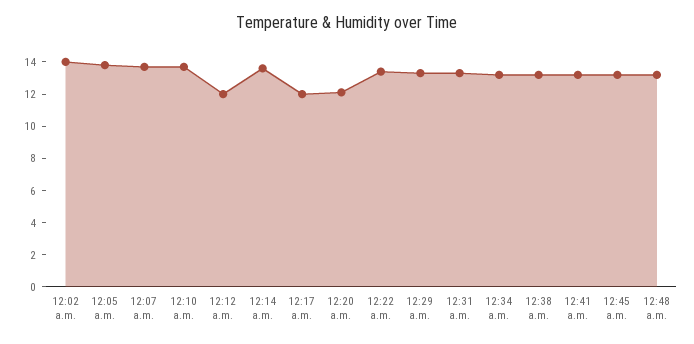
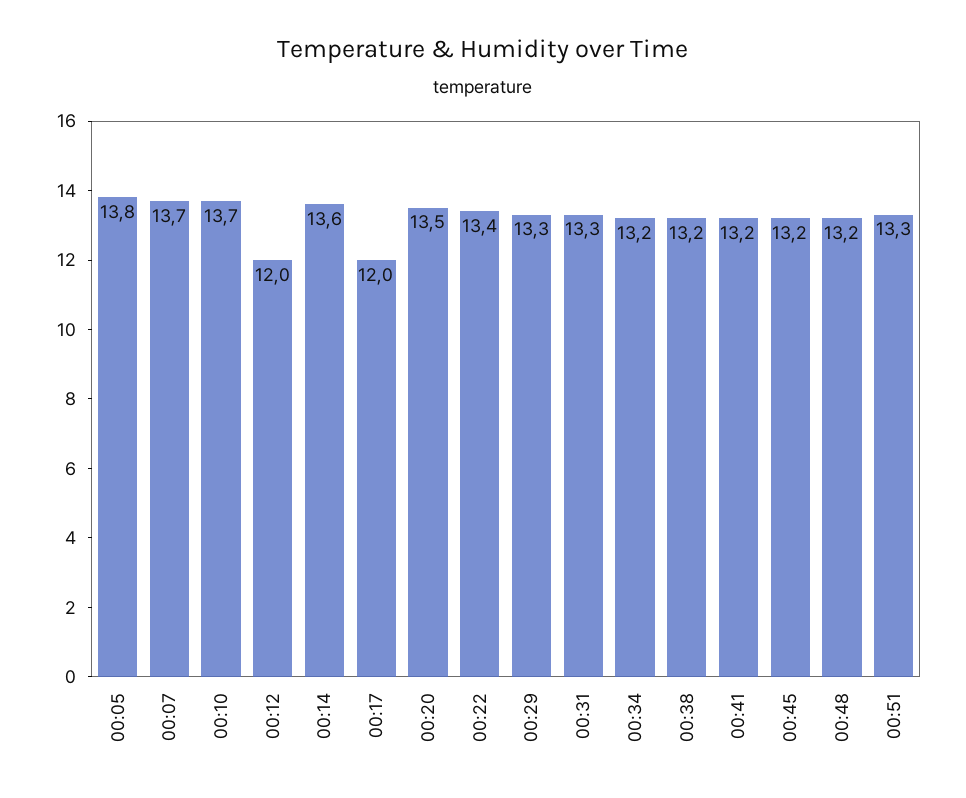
12:02 a.m.: 14 -> none
12:20 a.m.: 12 -> 13.5
00:51: none -> 13.3

